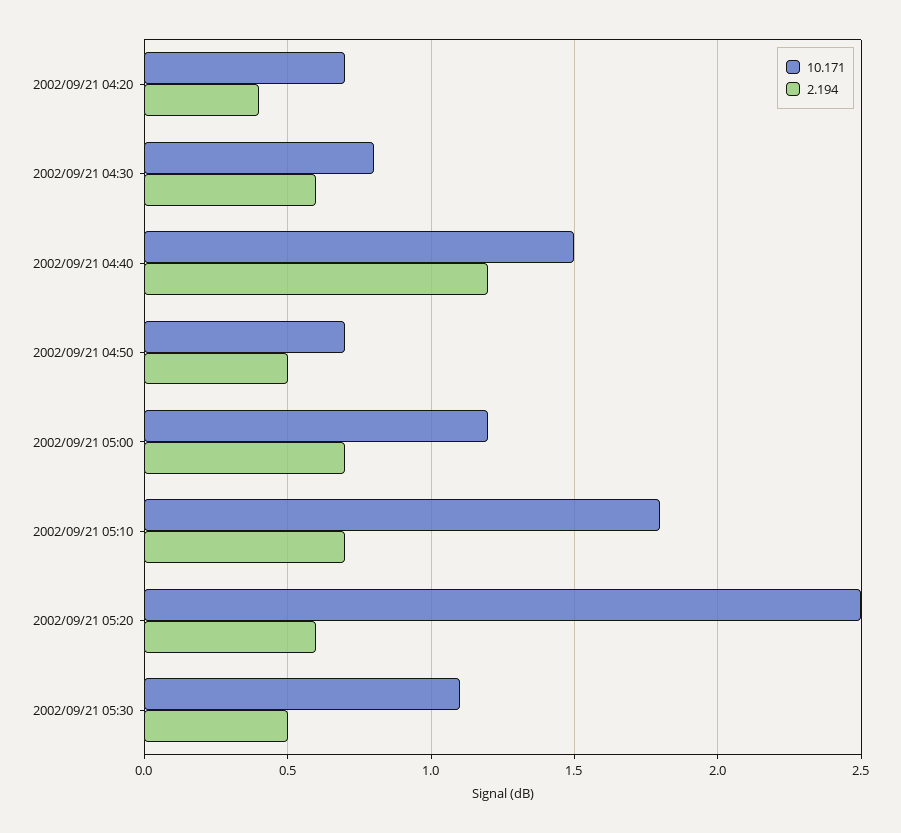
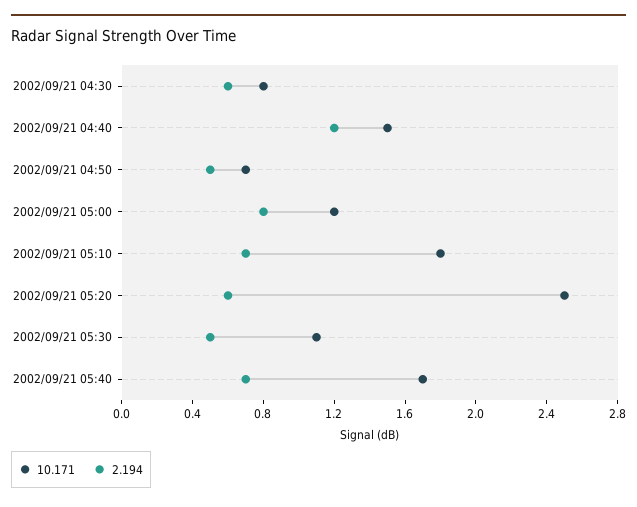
10.171, 2002/09/21 04:20: 0.7 -> none
2.194, 2002/09/21 04:20: 0.4 -> none
2.194, 2002/09/21 05:00: 0.7 -> 0.8
10.171, 2002/09/21 05:40: none -> 1.7
2.194, 2002/09/21 05:40: none -> 0.7

